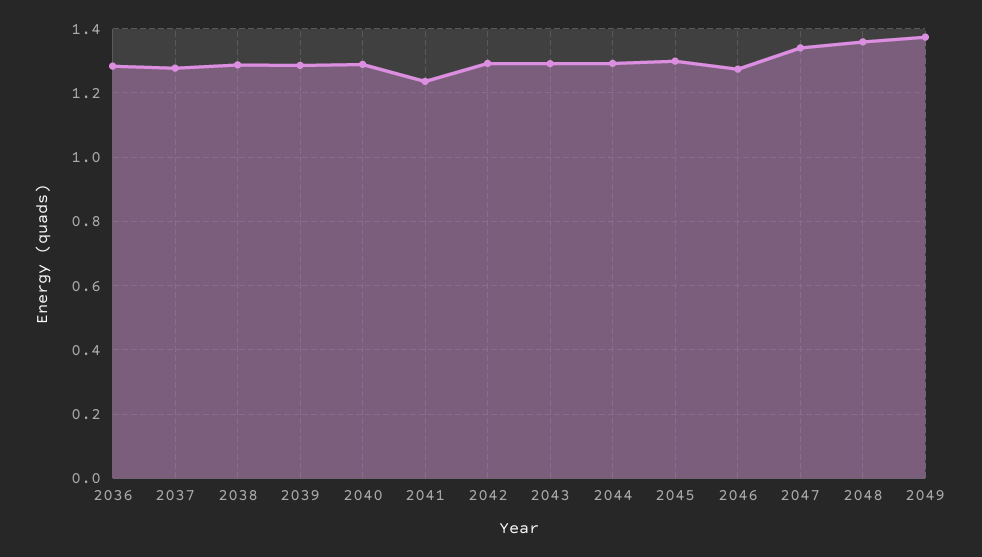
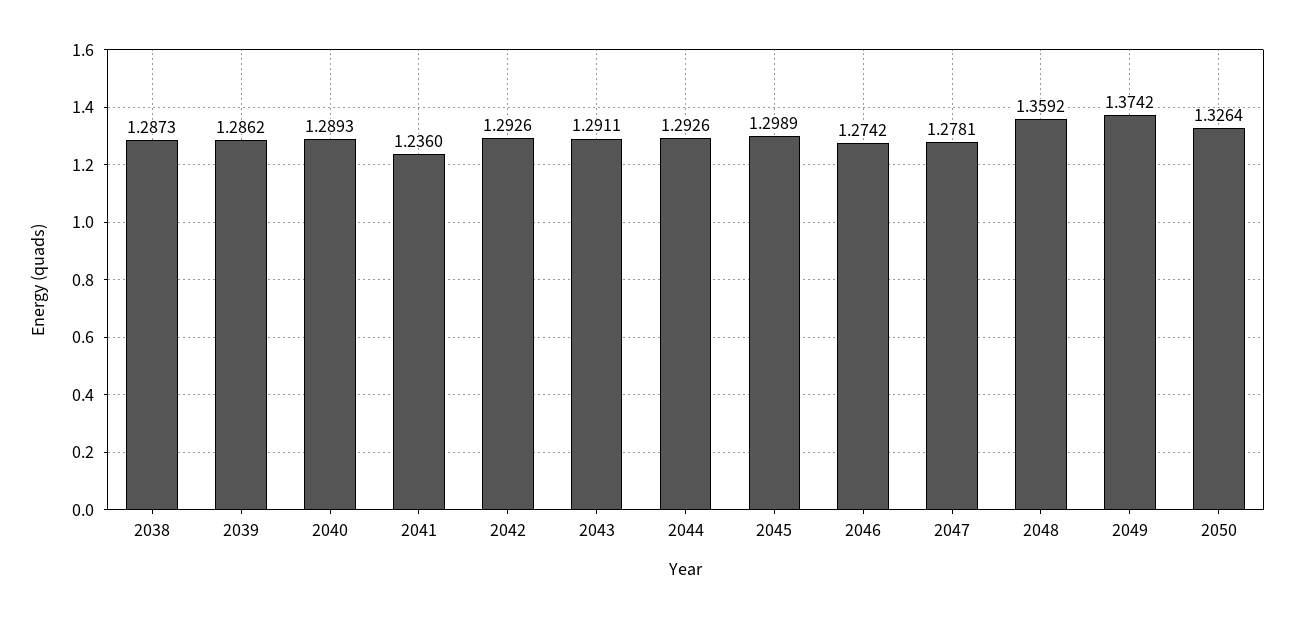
2036: 1.28 -> none
2037: 1.28 -> none
2047: 1.34 -> 1.2781
2050: none -> 1.3264

